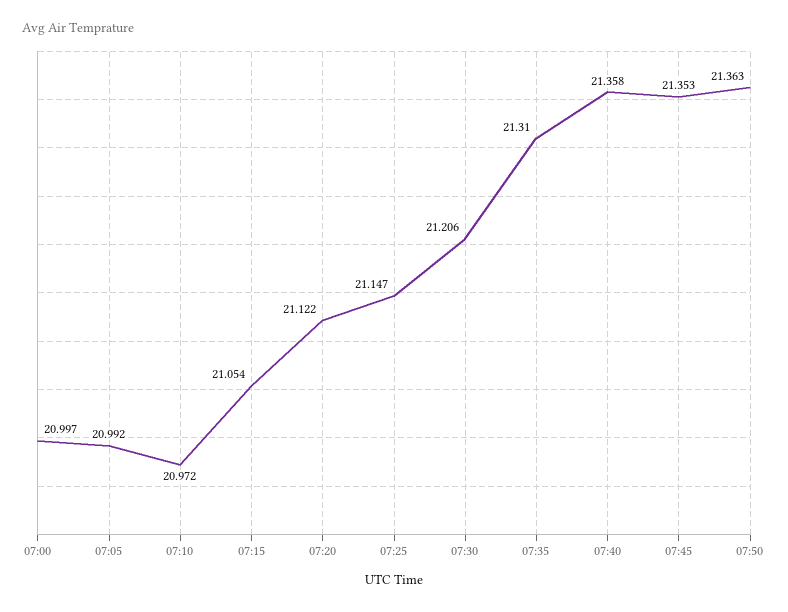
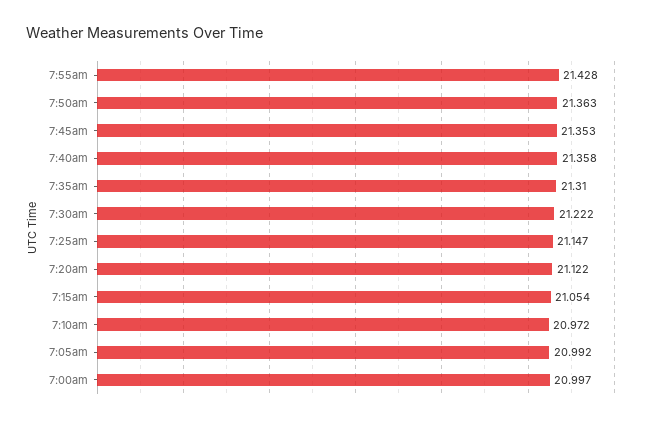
07:30: 21.206 -> 21.222
7:55am: none -> 21.428

